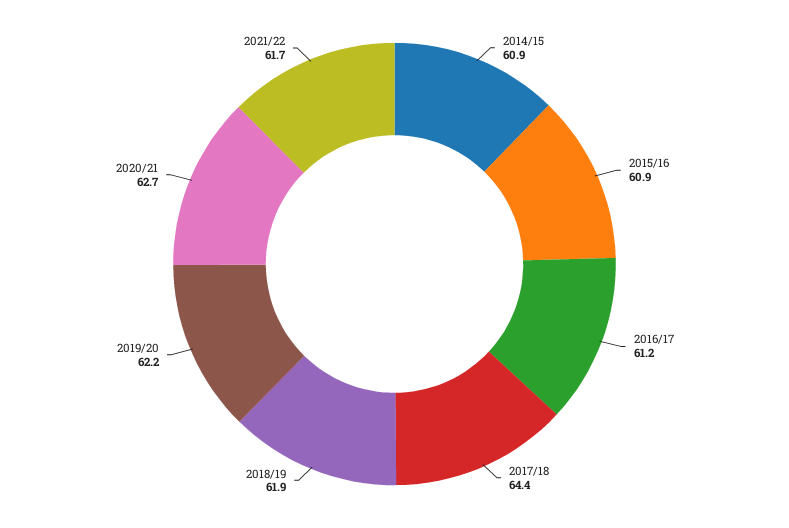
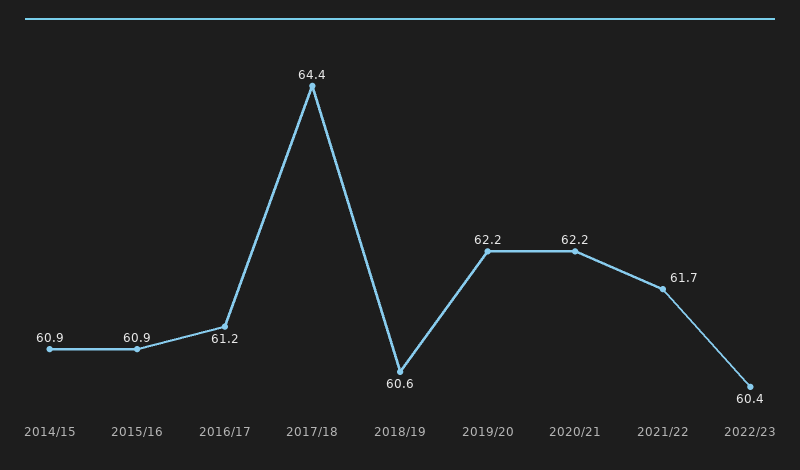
2018/19: 61.9 -> 60.6
2020/21: 62.7 -> 62.2
2022/23: none -> 60.4

